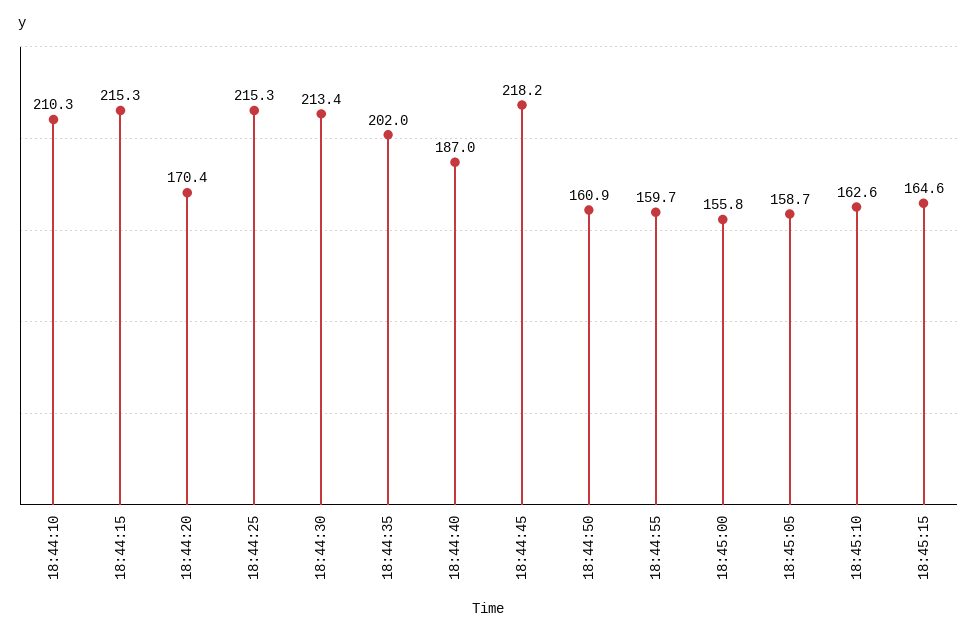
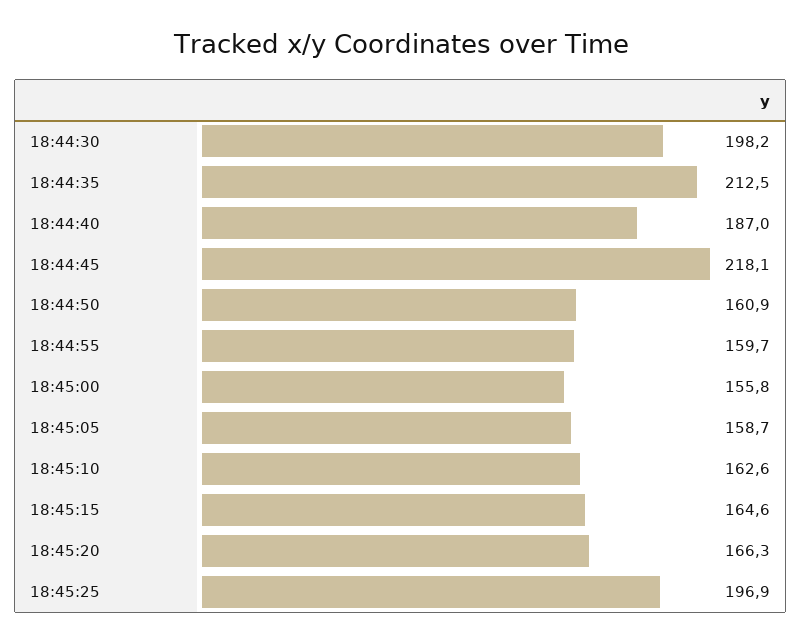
18:44:10: 210.3 -> none
18:44:15: 215.3 -> none
18:44:20: 170.4 -> none
18:44:25: 215.3 -> none
18:44:30: 213.4 -> 198.2
18:44:35: 202 -> 212.5
18:44:45: 218.2 -> 218.1
18:45:20: none -> 166.3
18:45:25: none -> 196.9

